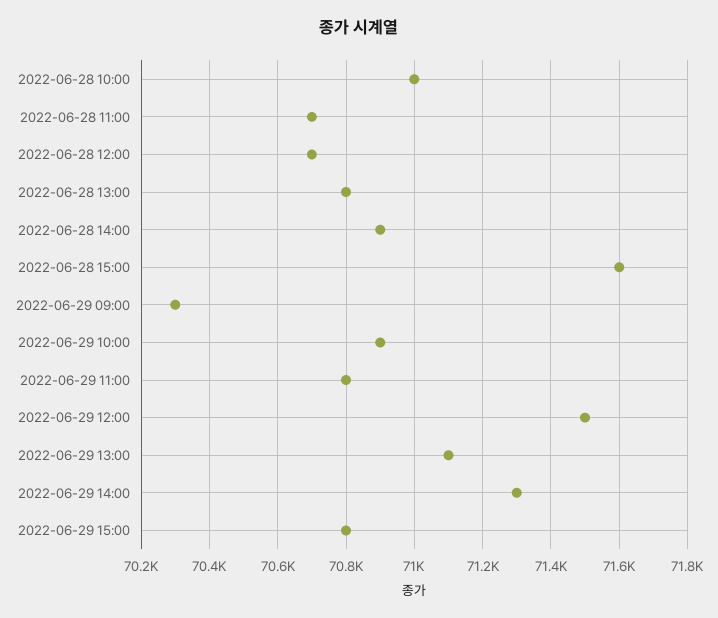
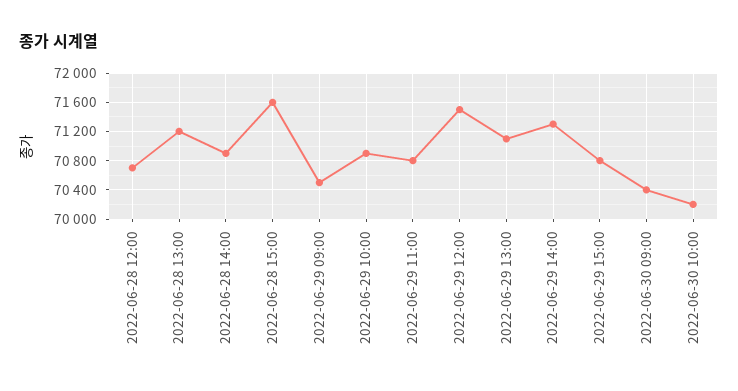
2022-06-28 10:00: 71000 -> none
2022-06-28 11:00: 70700 -> none
2022-06-28 13:00: 70800 -> 71200
2022-06-29 09:00: 70300 -> 70500
2022-06-30 09:00: none -> 70400
2022-06-30 10:00: none -> 70200

